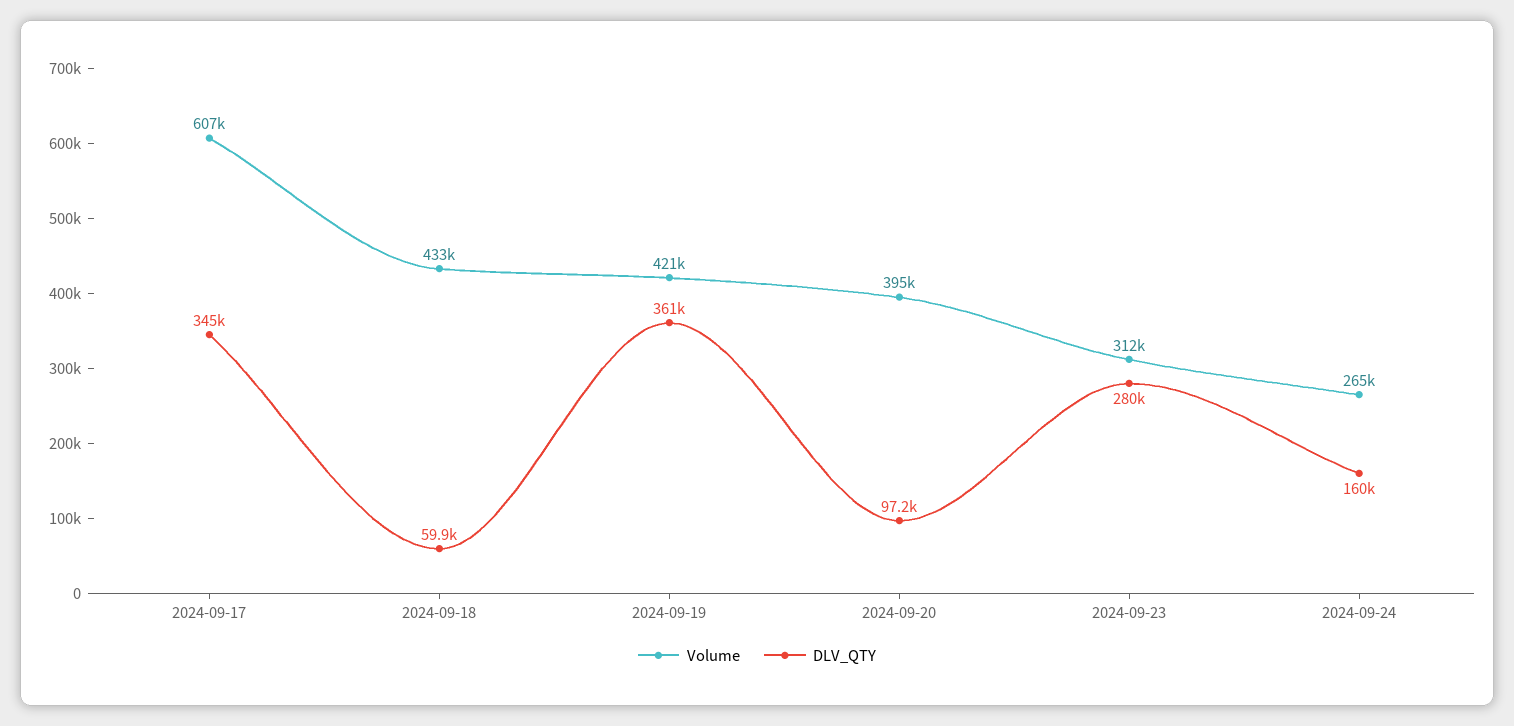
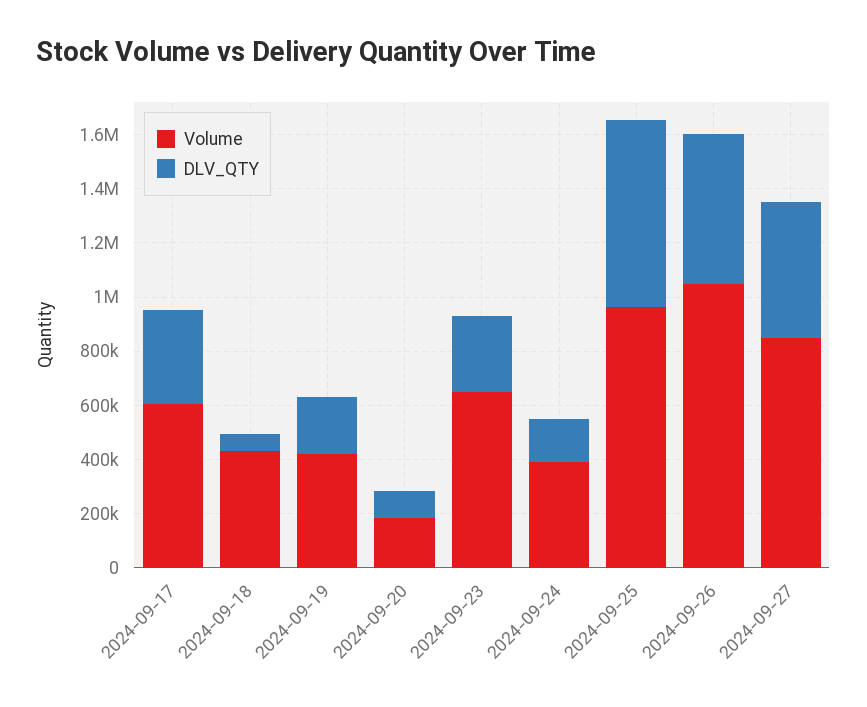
DLV_QTY, 2024-09-19: 361000 -> 200000
Volume, 2024-09-20: 395000 -> 200000
Volume, 2024-09-23: 312000 -> 650000
Volume, 2024-09-24: 265000 -> 400000
Volume, 2024-09-25: none -> 950000
DLV_QTY, 2024-09-25: none -> 700000
Volume, 2024-09-26: none -> 1050000
DLV_QTY, 2024-09-26: none -> 550000
Volume, 2024-09-27: none -> 850000
DLV_QTY, 2024-09-27: none -> 500000

